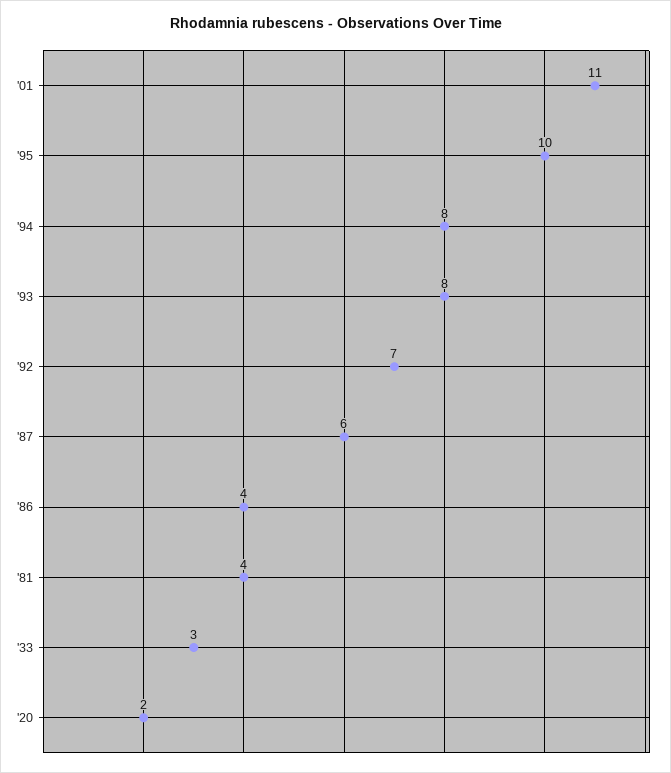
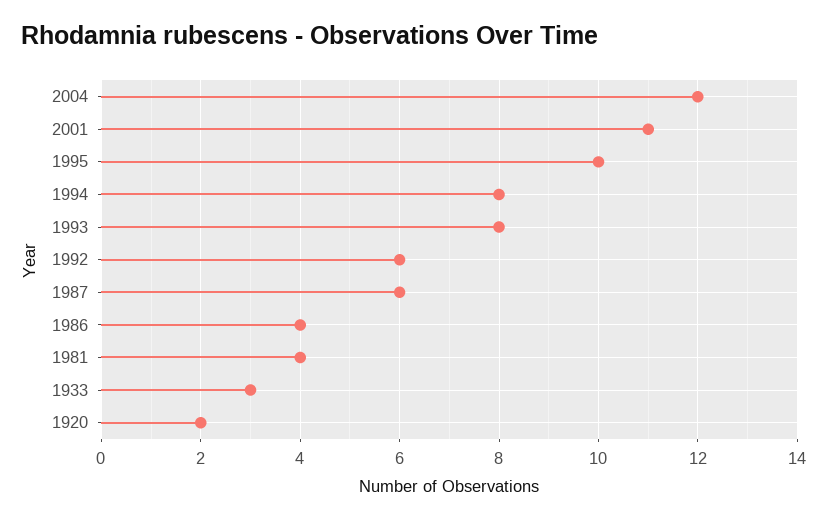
'92: 7 -> 6
2004: none -> 12

